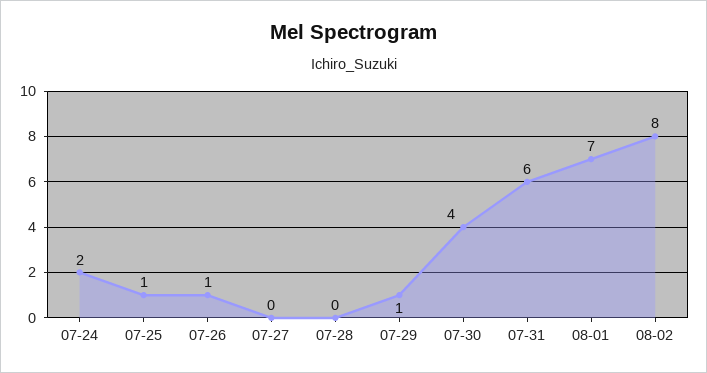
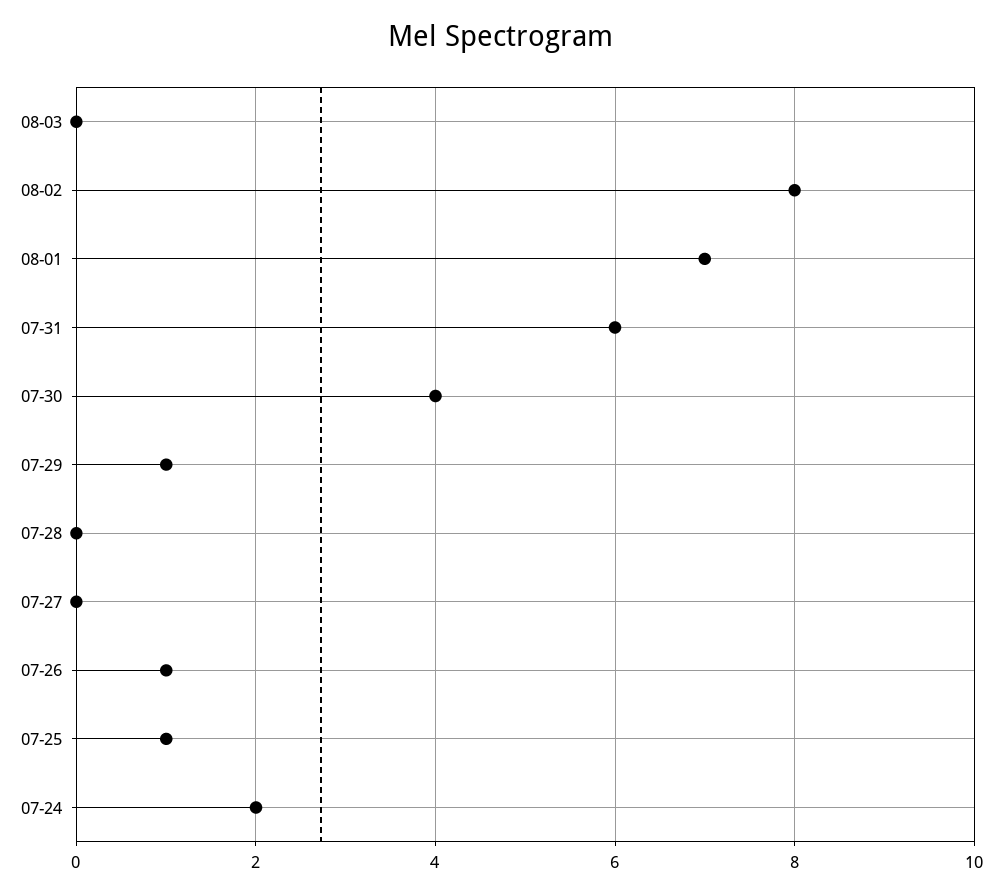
08-03: none -> 0

